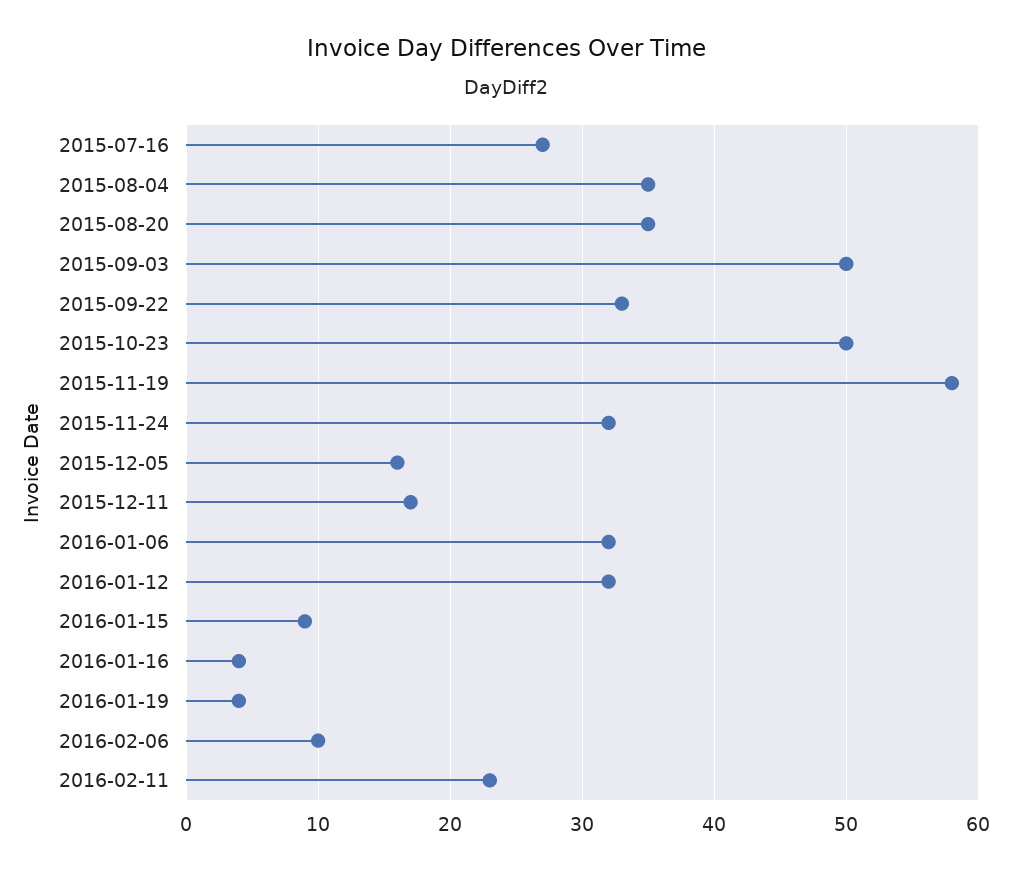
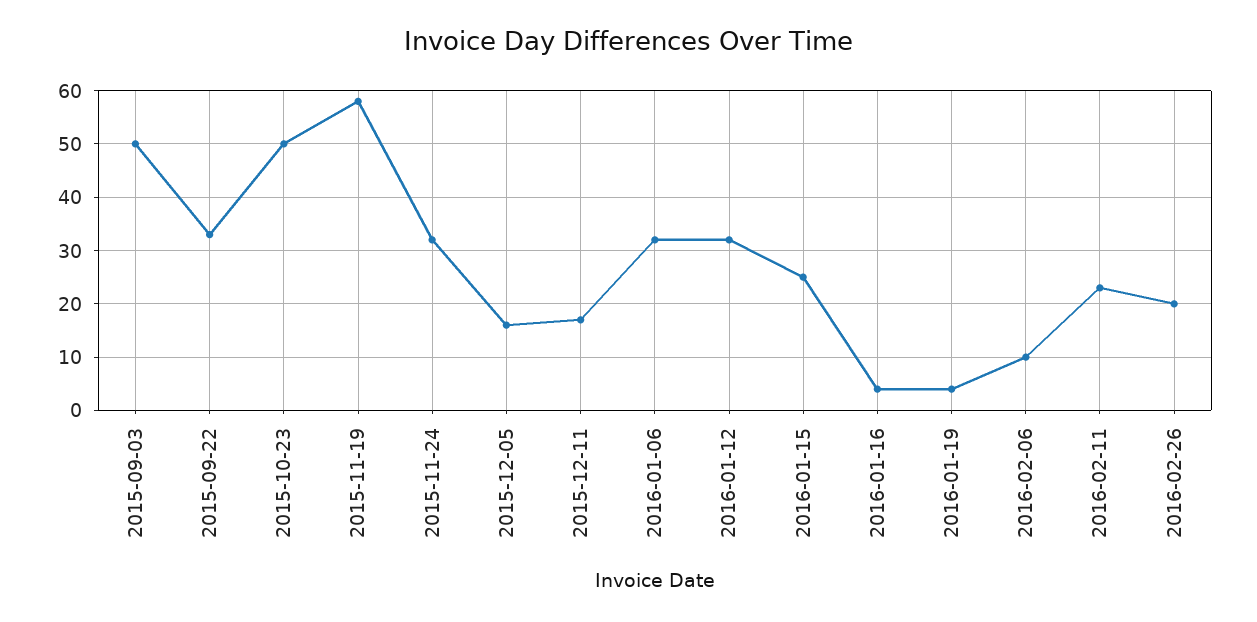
2015-07-16: 27 -> none
2015-08-04: 35 -> none
2015-08-20: 35 -> none
2016-01-15: 9 -> 25
2016-02-26: none -> 20

